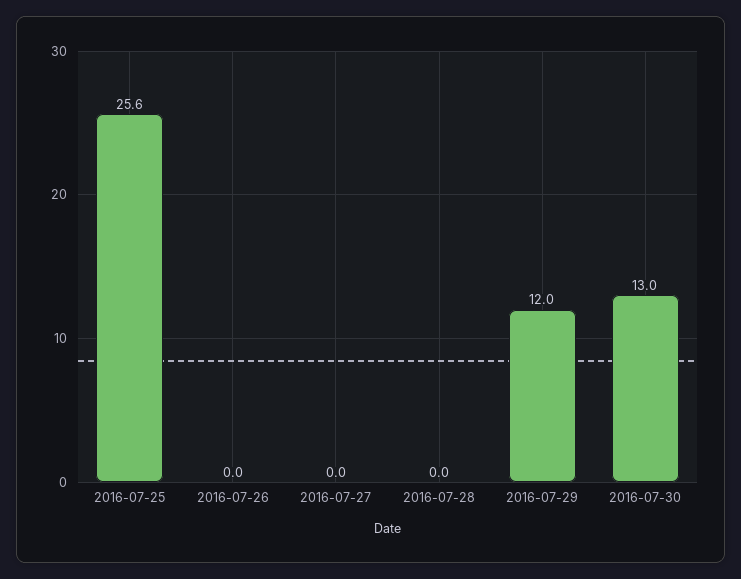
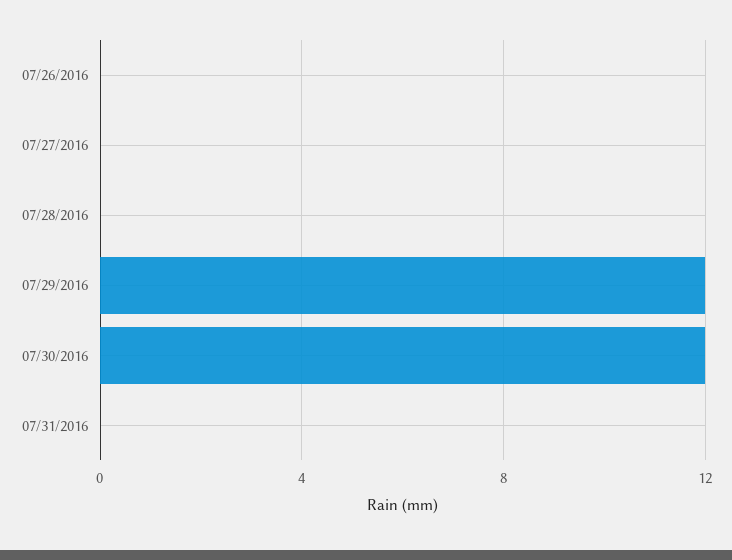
2016-07-25: 25.6 -> none
2016-07-30: 13 -> 12
07/31/2016: none -> 0

